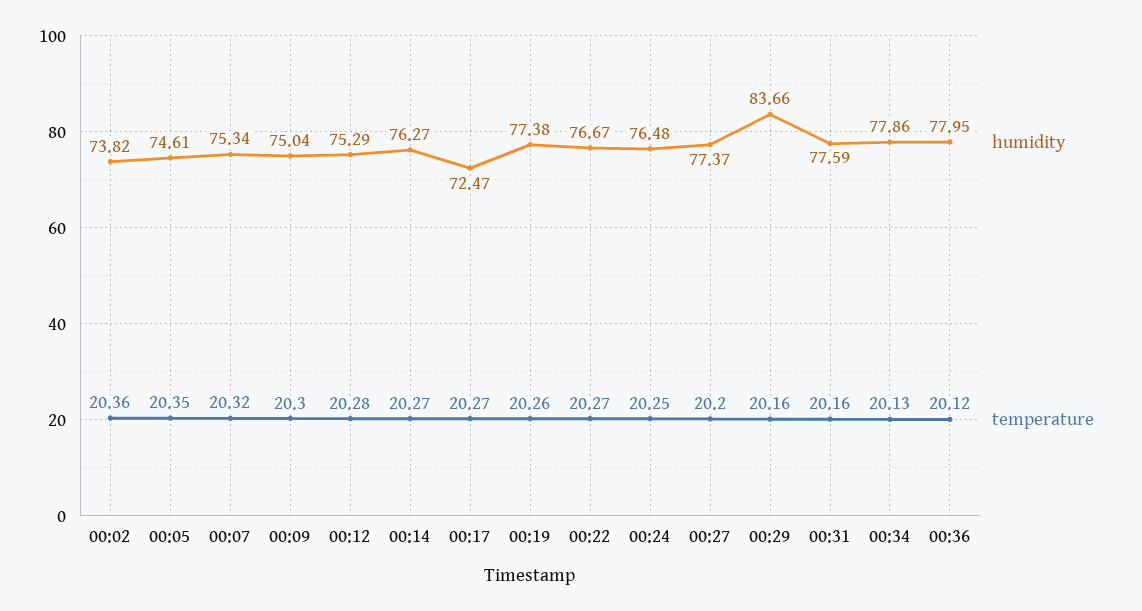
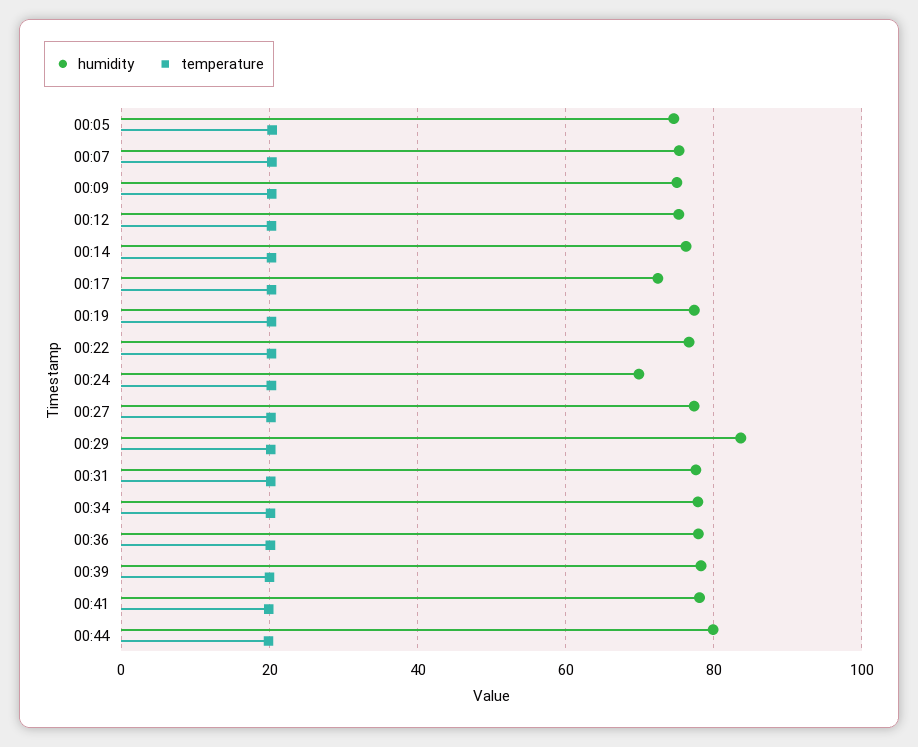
humidity, 00:02: 73.82 -> none
temperature, 00:02: 20.36 -> none
humidity, 00:24: 76.48 -> 70
humidity, 00:39: none -> 78
temperature, 00:39: none -> 20
humidity, 00:41: none -> 78
temperature, 00:41: none -> 20
humidity, 00:44: none -> 80
temperature, 00:44: none -> 20

